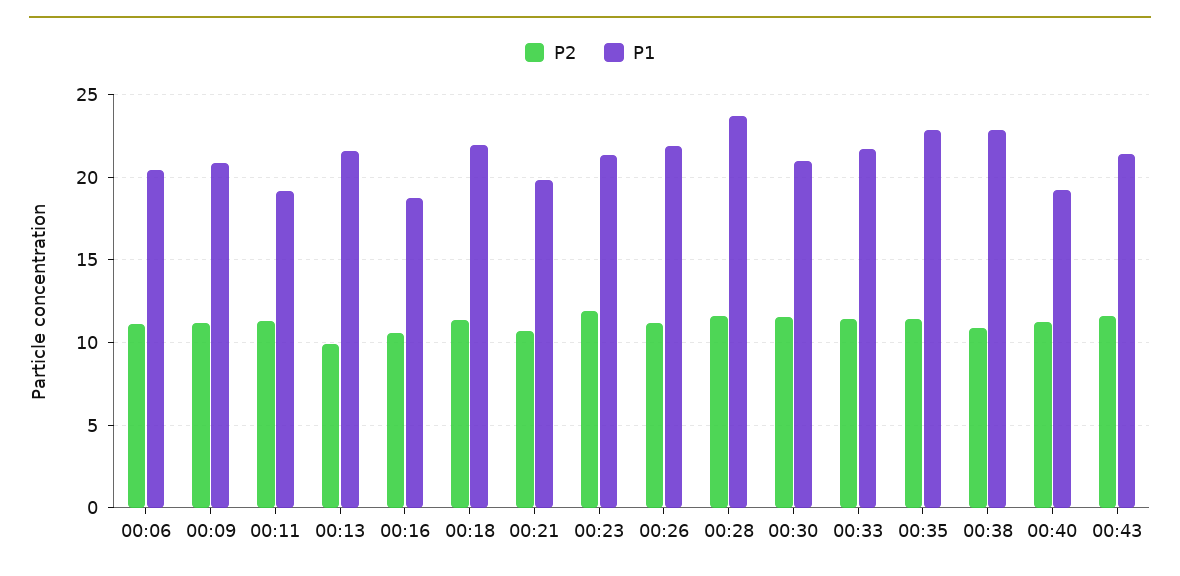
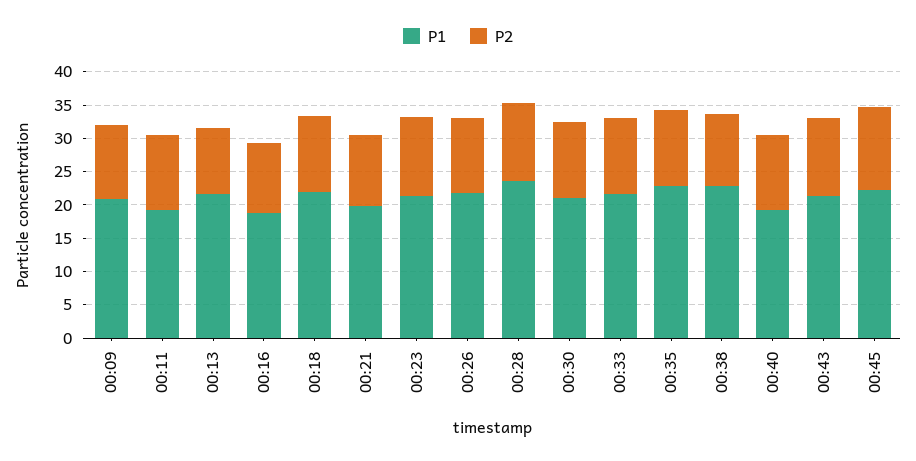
P2, 00:06: 11 -> none
P1, 00:06: 20.5 -> none
P1, 00:45: none -> 22.5
P2, 00:45: none -> 12.5

